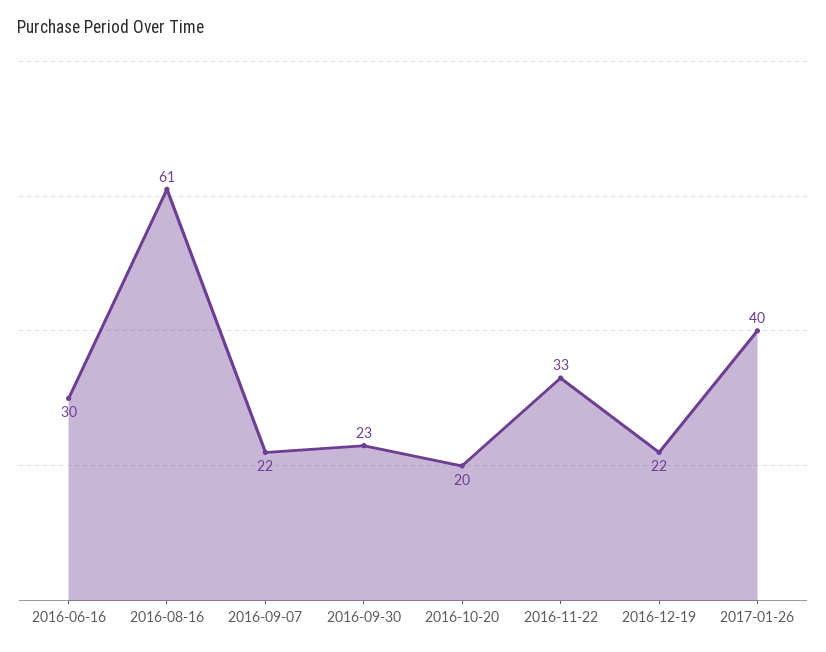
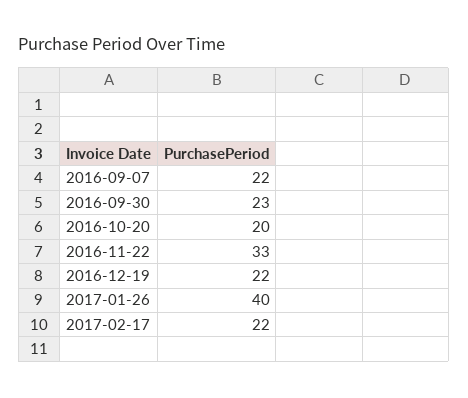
2016-06-16: 30 -> none
2016-08-16: 61 -> none
2017-02-17: none -> 22

